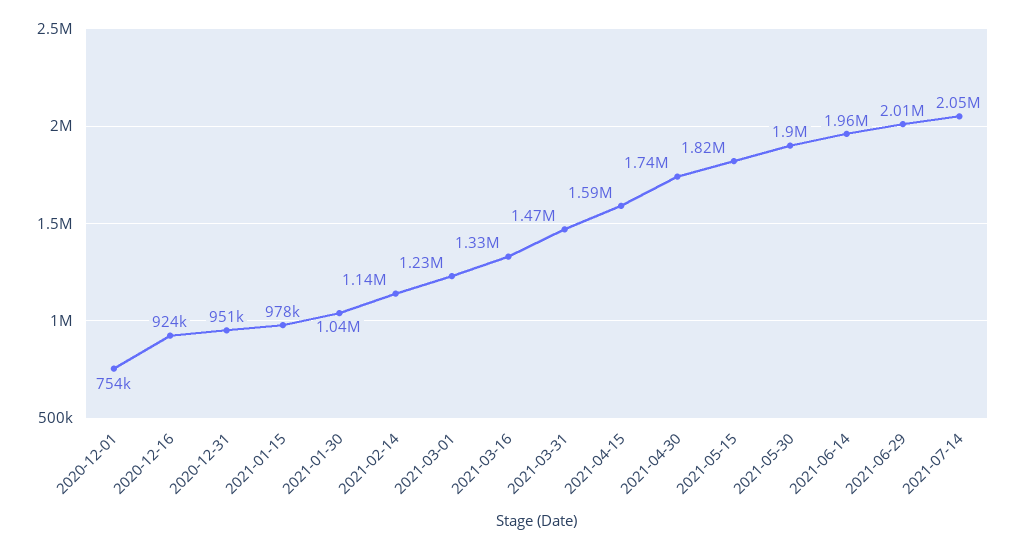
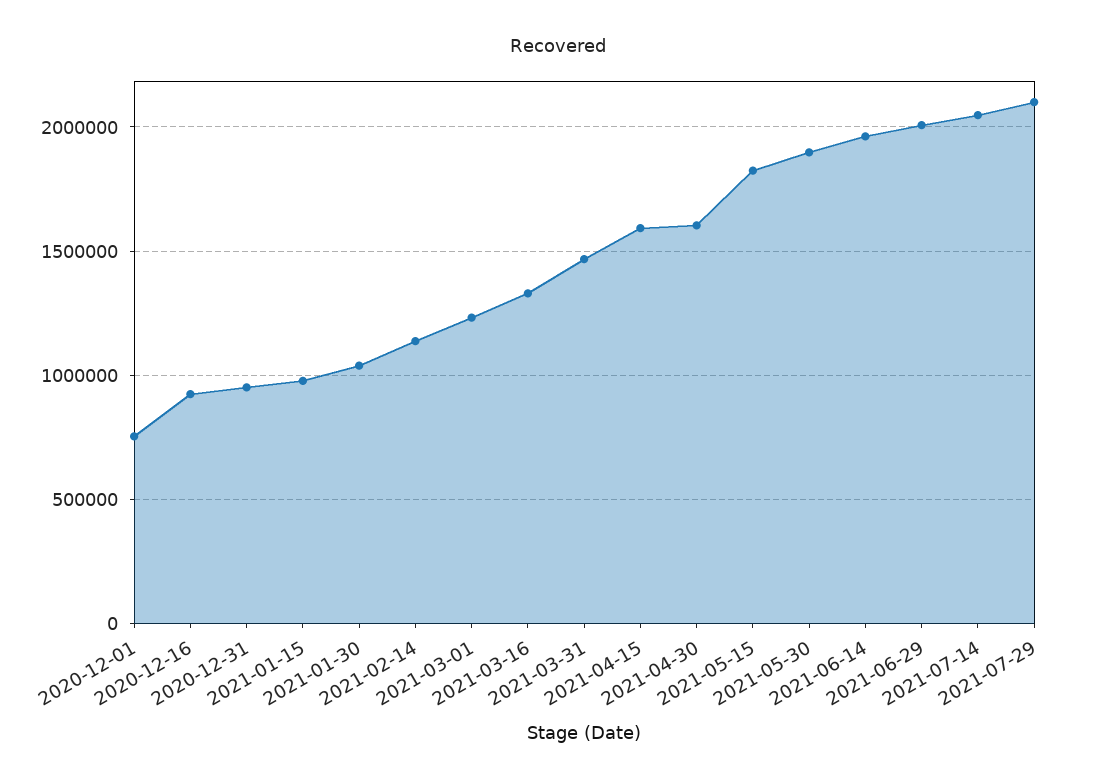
2021-04-30: 1740000 -> 1600000
2021-07-29: none -> 2100000

